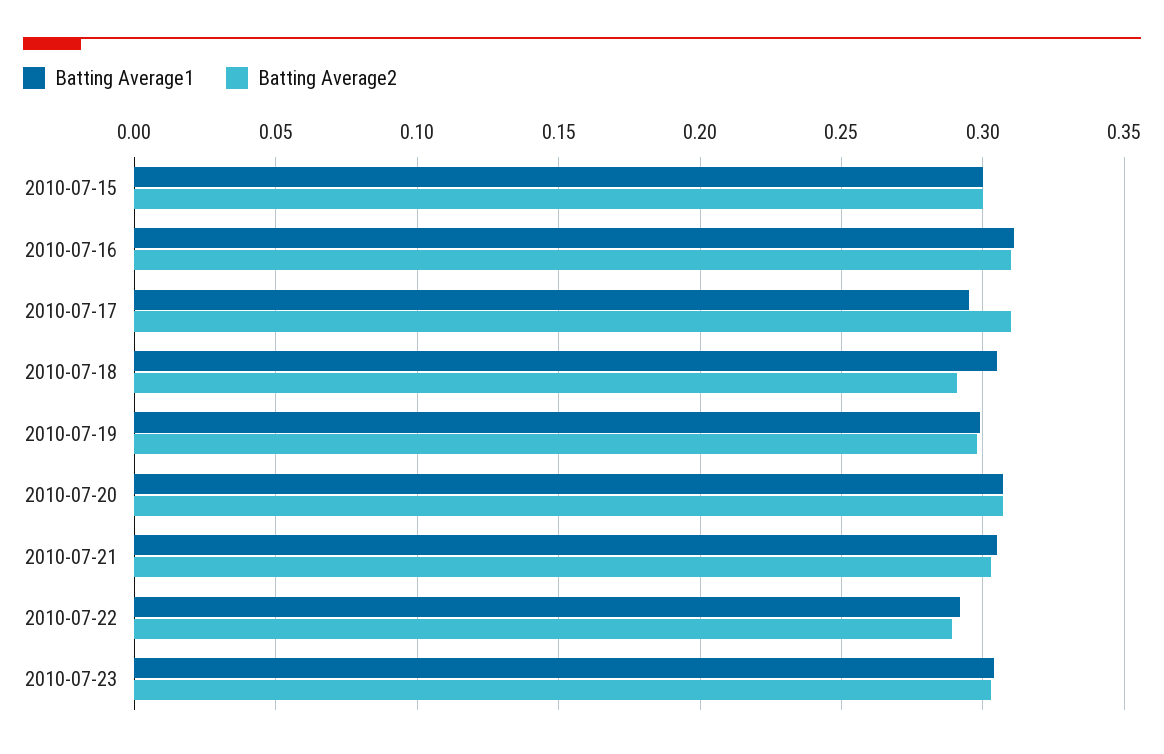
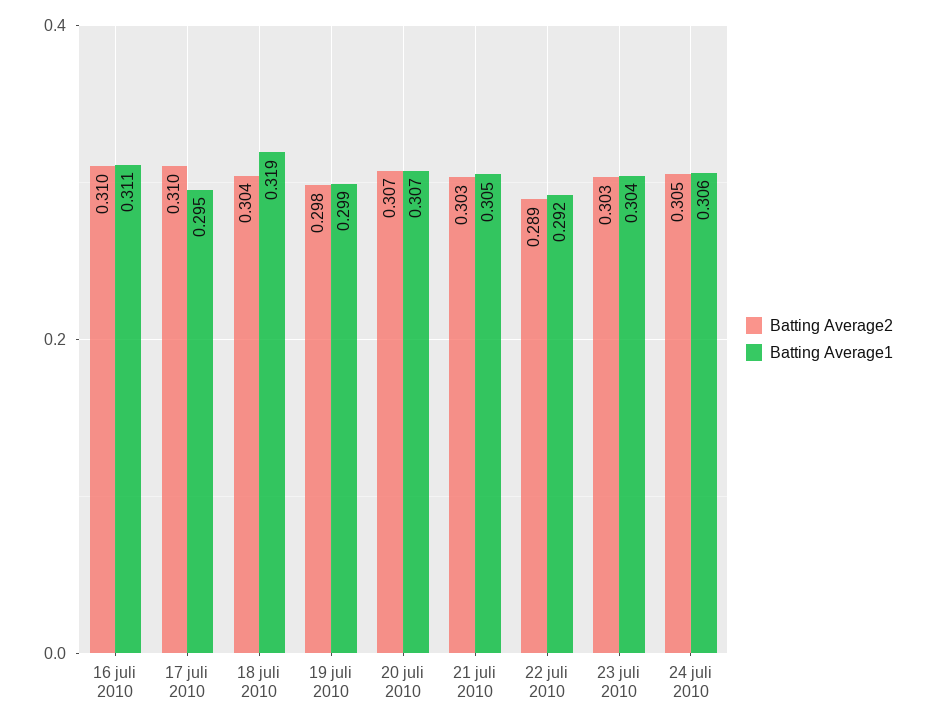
Batting Average1, 2010-07-15: 0.3 -> none
Batting Average2, 2010-07-15: 0.3 -> none
Batting Average1, 2010-07-18: 0.305 -> 0.319
Batting Average2, 2010-07-18: 0.29 -> 0.304
Batting Average2, 24 juli 2010: none -> 0.305
Batting Average1, 24 juli 2010: none -> 0.306

